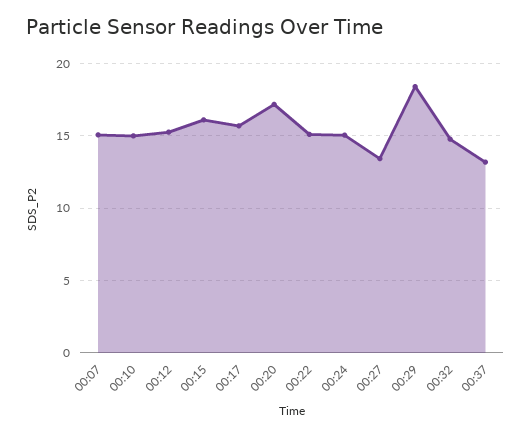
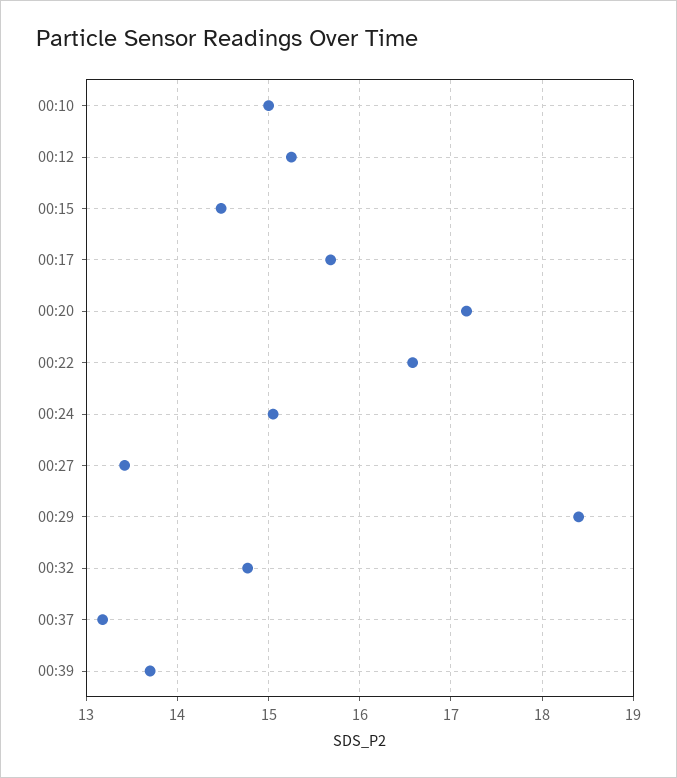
00:07: 15 -> none
00:15: 16 -> 14.5
00:22: 15 -> 16.6
00:39: none -> 13.7

